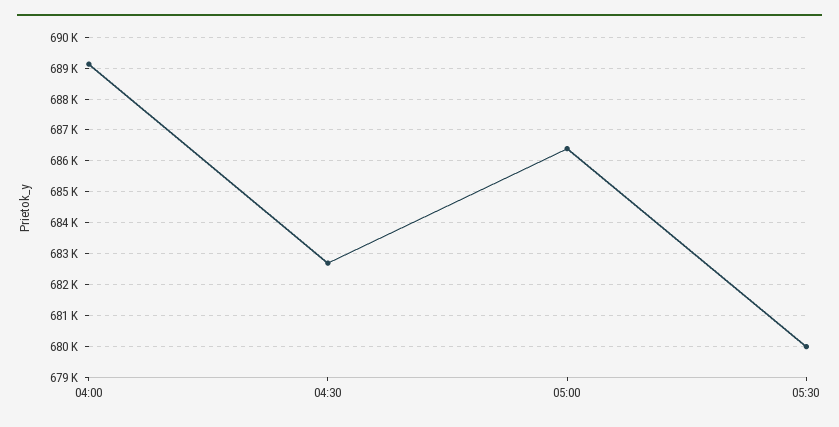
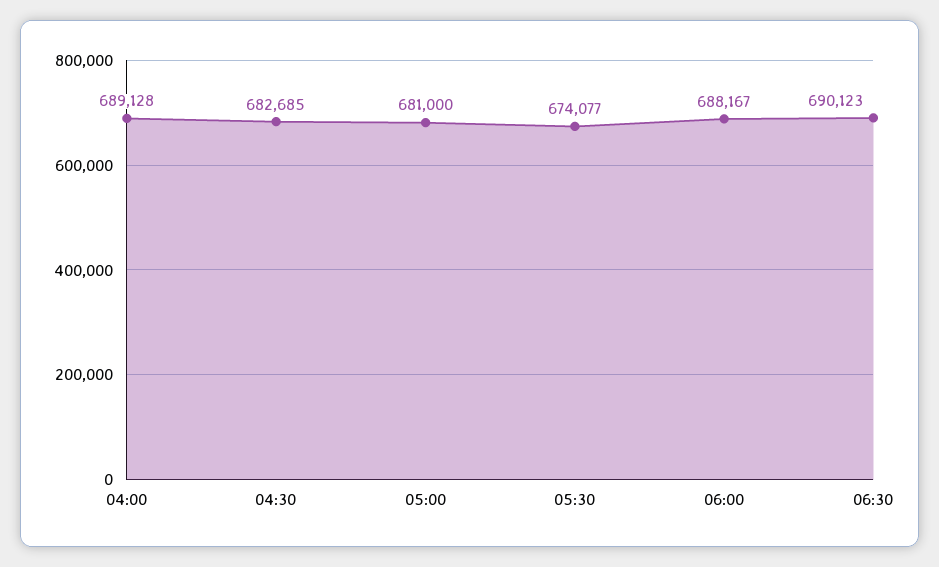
05:00: 686400 -> 681000
05:30: 680000 -> 674077
06:00: none -> 688167
06:30: none -> 690123

